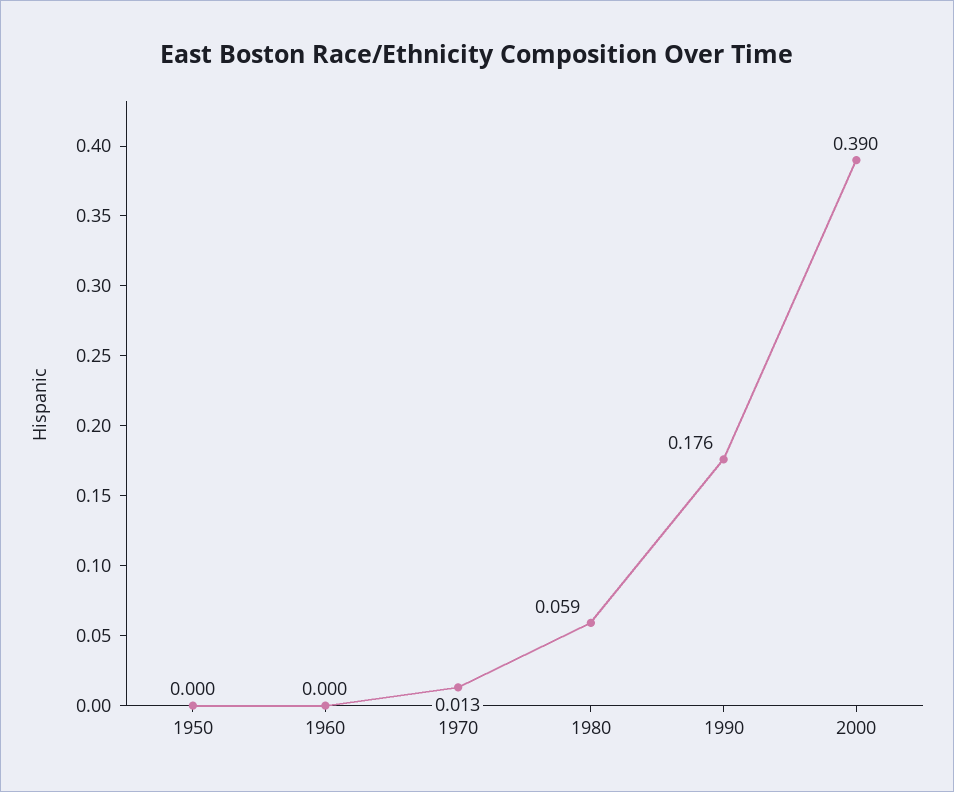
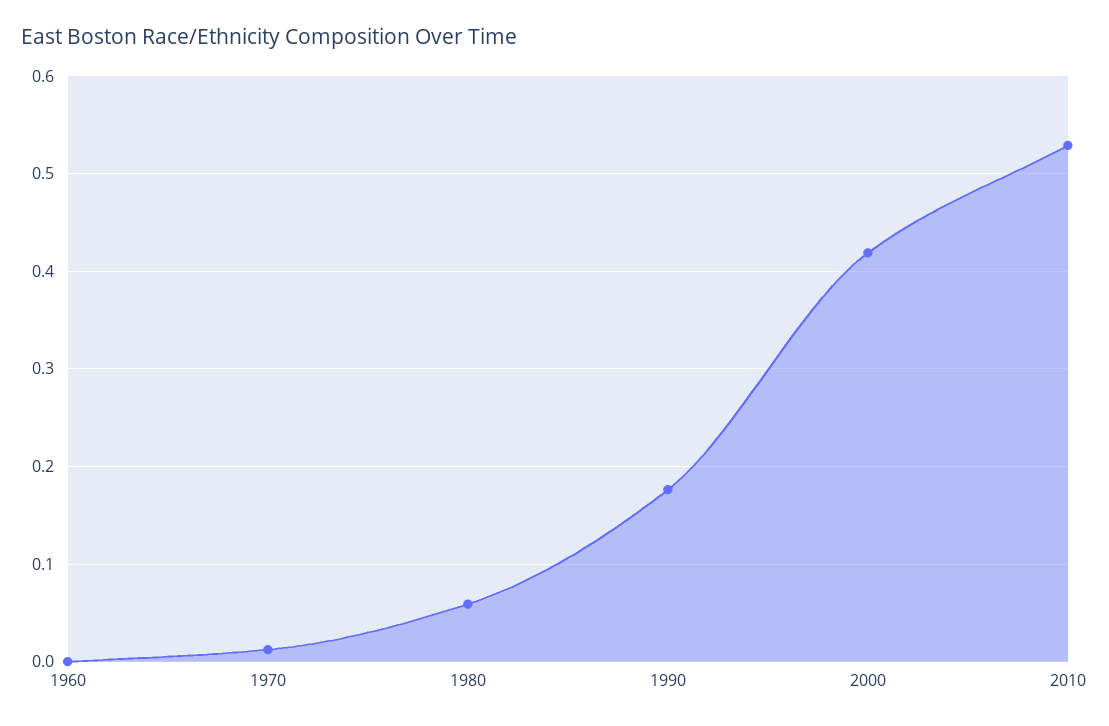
1950: 0 -> none
2000: 0.39 -> 0.42
2010: none -> 0.53

